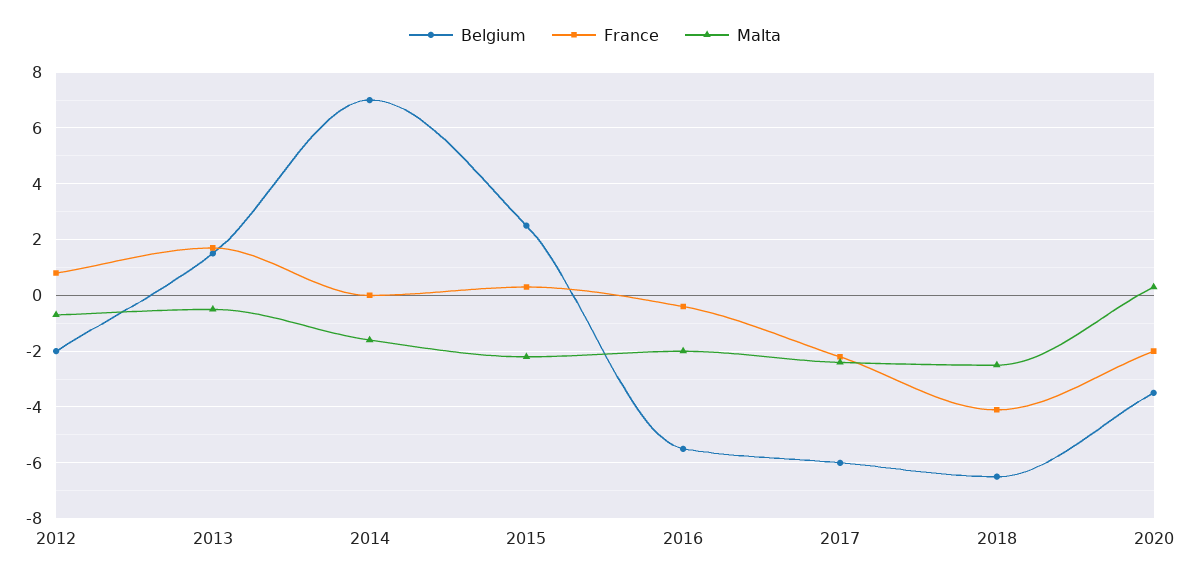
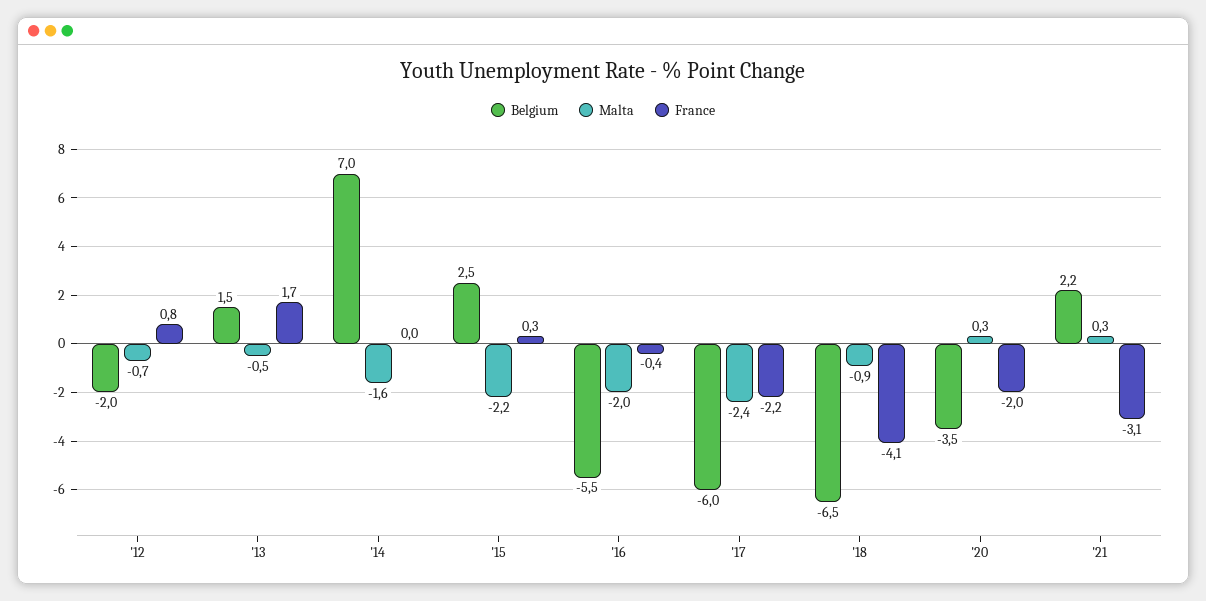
Malta, 2018: -2.5 -> -0.9
Belgium, '21: none -> 2.2
Malta, '21: none -> 0.3
France, '21: none -> -3.1

